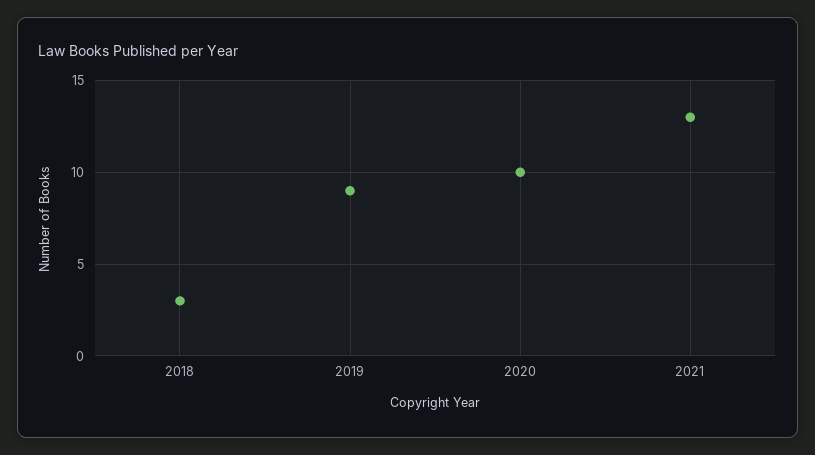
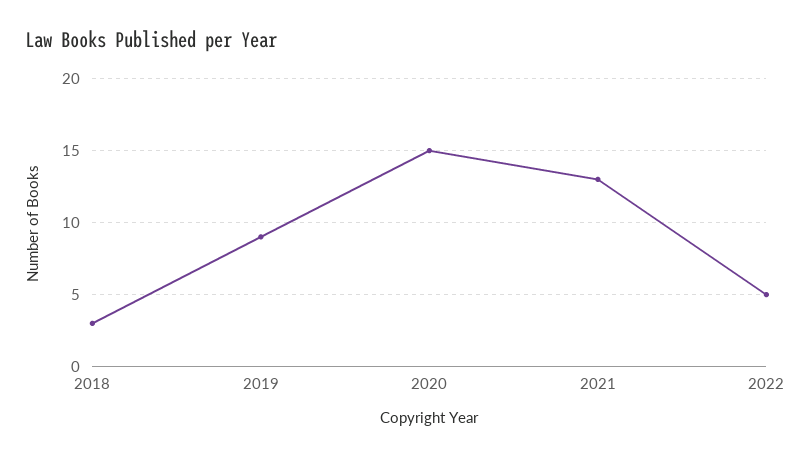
2020: 10 -> 15
2022: none -> 5

